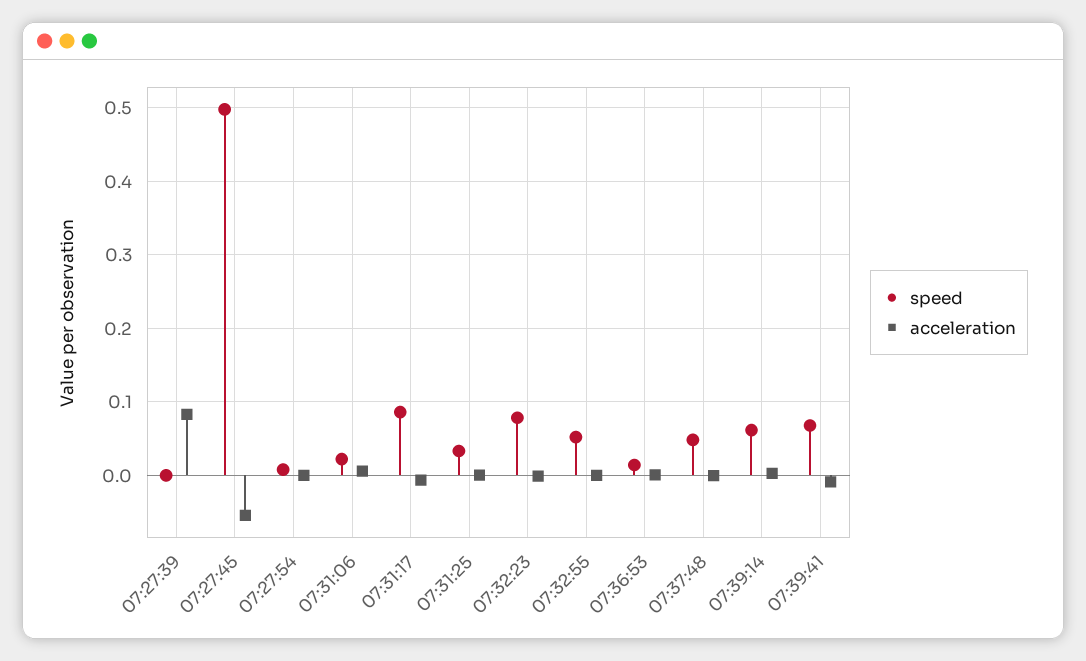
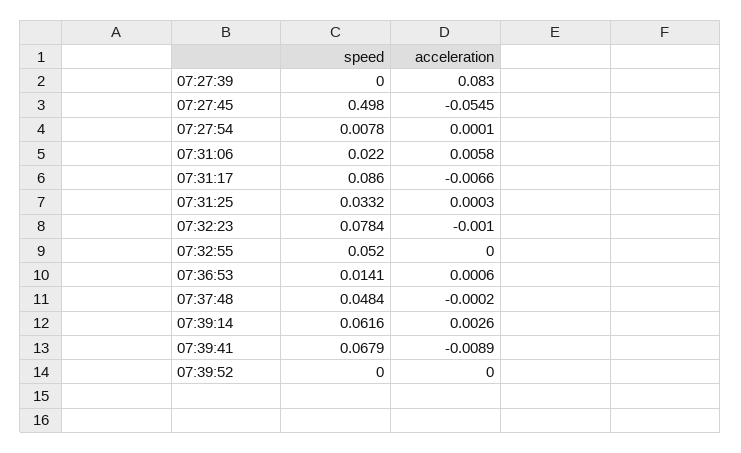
speed, 07:39:52: none -> 0
acceleration, 07:39:52: none -> 0

